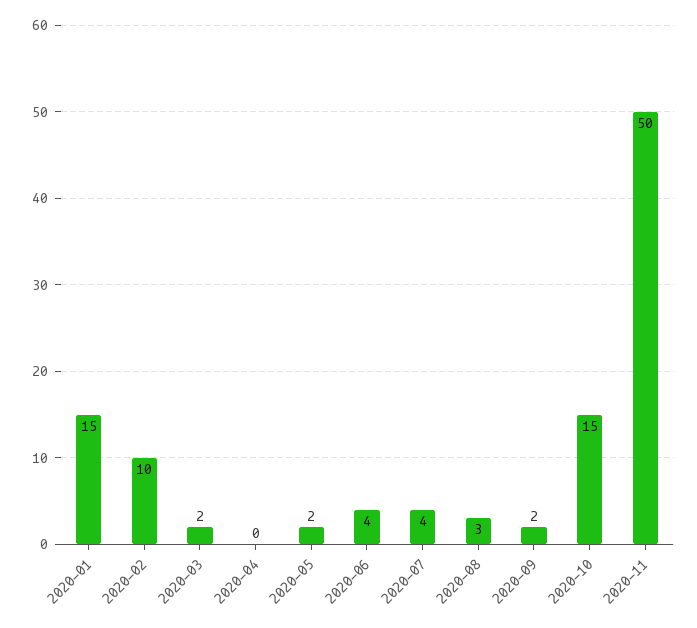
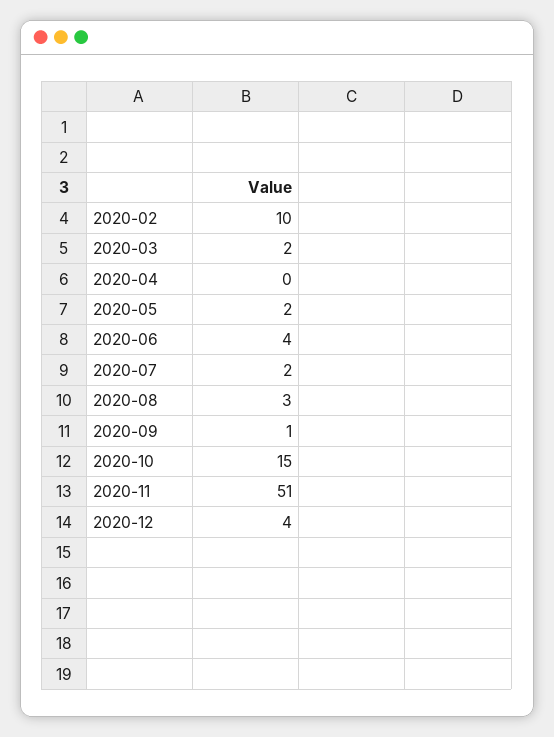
2020-01: 15 -> none
2020-07: 4 -> 2
2020-09: 2 -> 1
2020-11: 50 -> 51
2020-12: none -> 4

